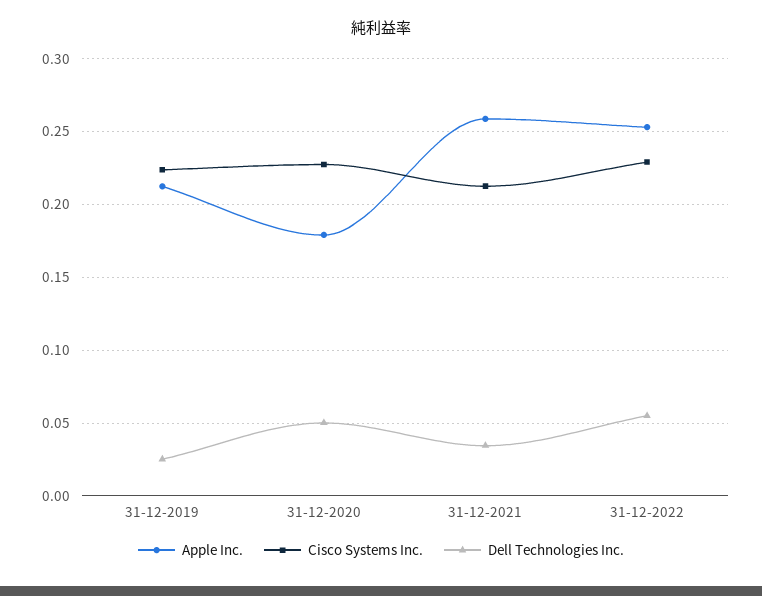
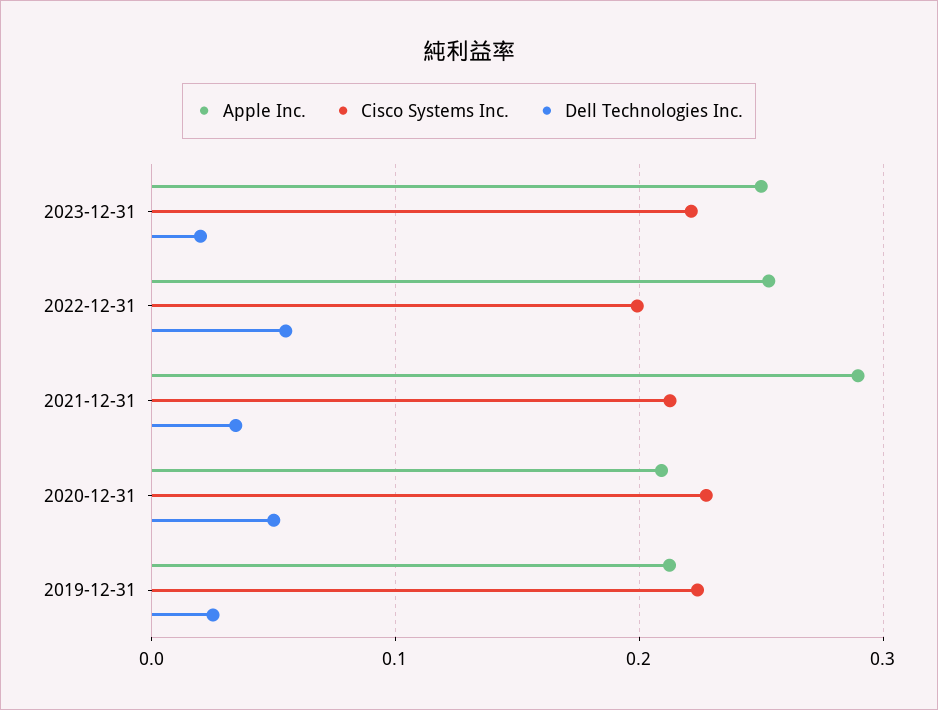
Apple Inc., 31-12-2020: 0.18 -> 0.21
Apple Inc., 31-12-2021: 0.26 -> 0.29
Cisco Systems Inc., 31-12-2022: 0.23 -> 0.2
Apple Inc., 2023-12-31: none -> 0.25
Cisco Systems Inc., 2023-12-31: none -> 0.22
Dell Technologies Inc., 2023-12-31: none -> 0.02

